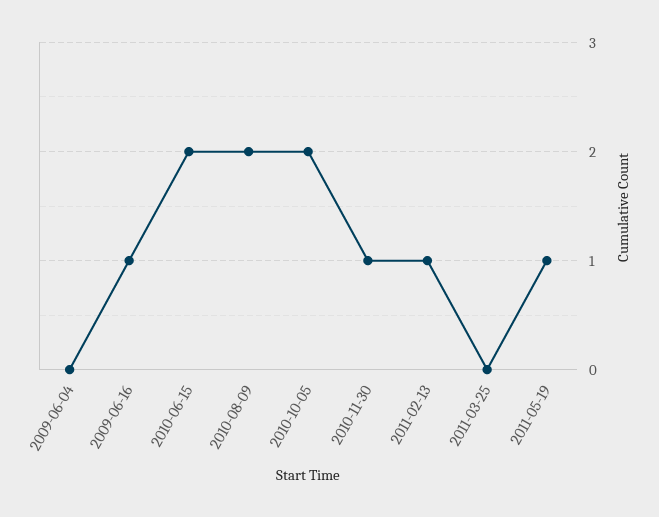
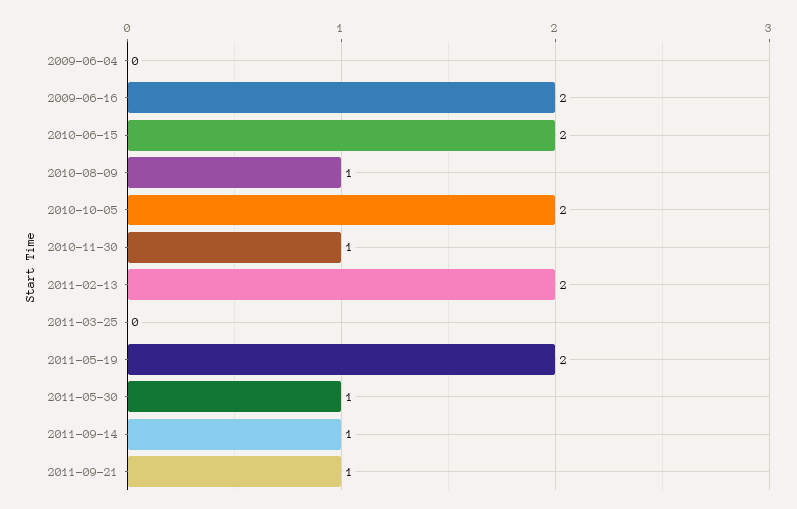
2009-06-16: 1 -> 2
2010-08-09: 2 -> 1
2011-02-13: 1 -> 2
2011-05-19: 1 -> 2
2011-05-30: none -> 1
2011-09-14: none -> 1
2011-09-21: none -> 1

